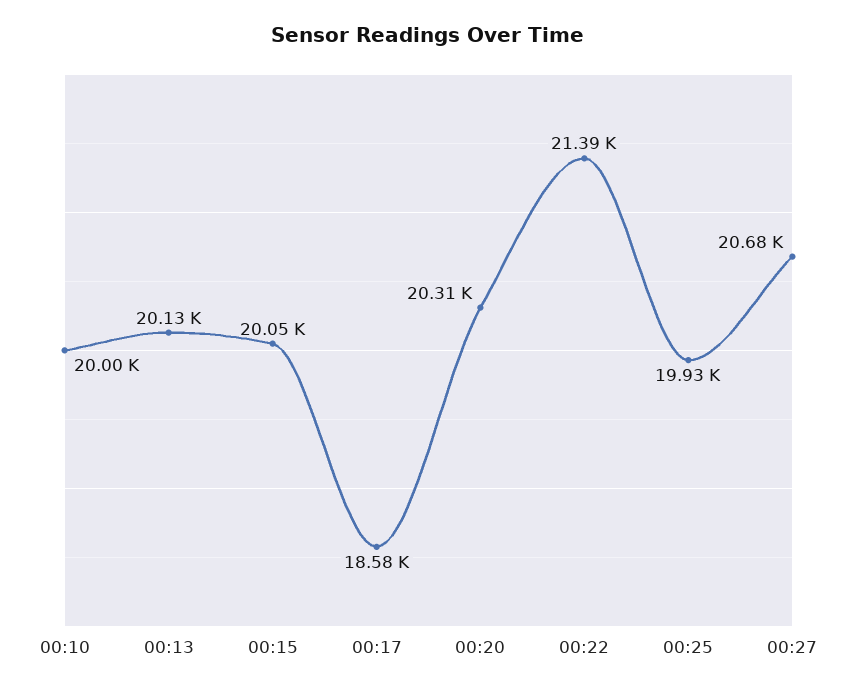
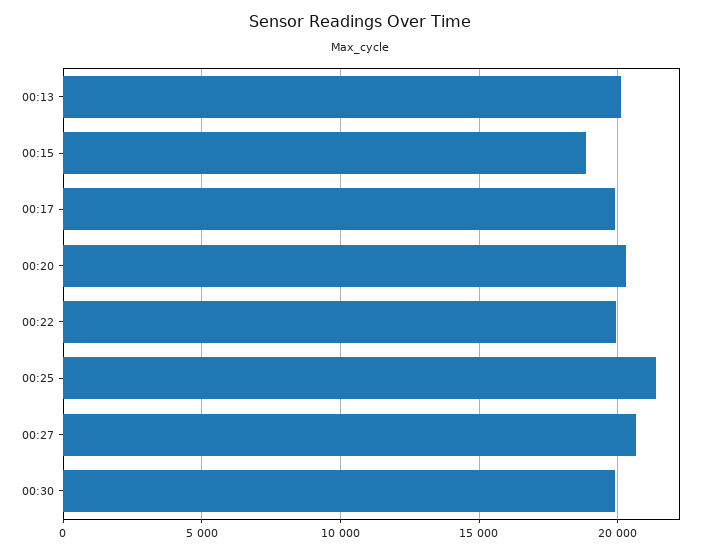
00:10: 20000 -> none
00:15: 20050 -> 19000
00:17: 18580 -> 20000
00:22: 21390 -> 20000
00:25: 19930 -> 21500
00:30: none -> 20000

